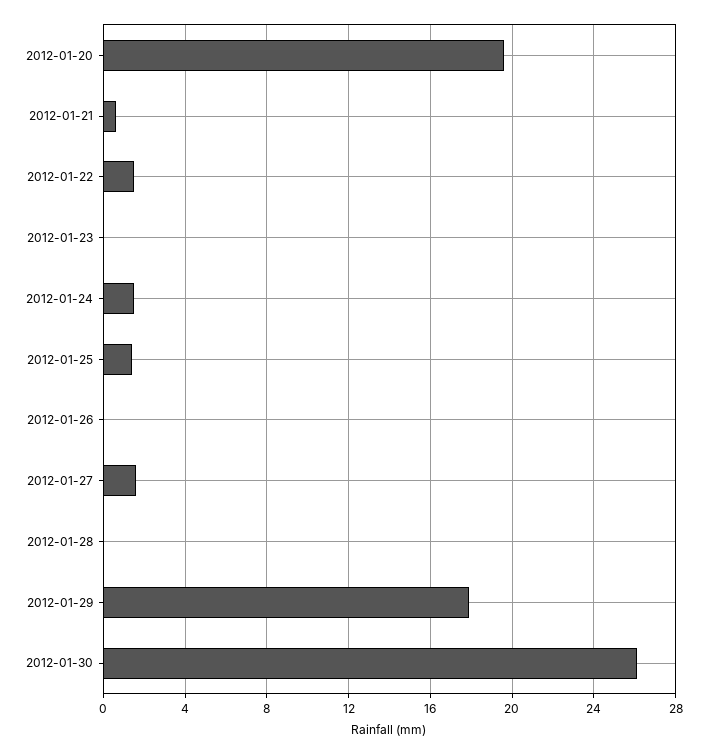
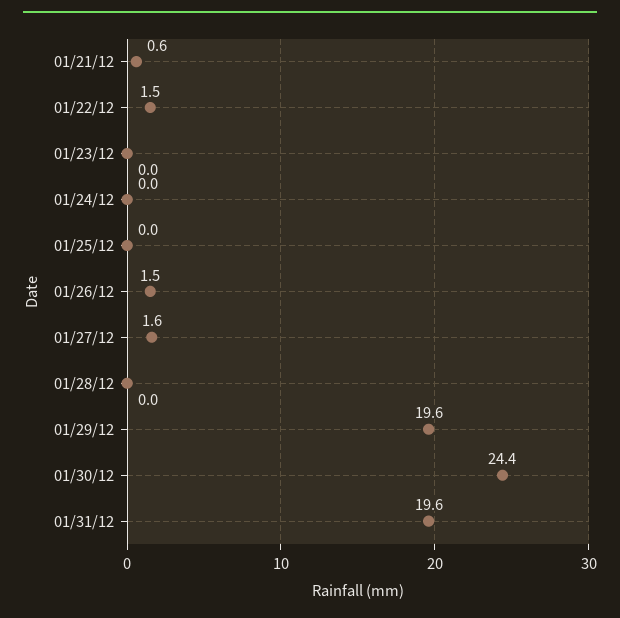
2012-01-20: 19.5 -> none
2012-01-24: 1.5 -> 0
2012-01-25: 1.5 -> 0
2012-01-26: 0 -> 1.5
2012-01-29: 18 -> 19.6
2012-01-30: 26 -> 24.4
01/31/12: none -> 19.6

